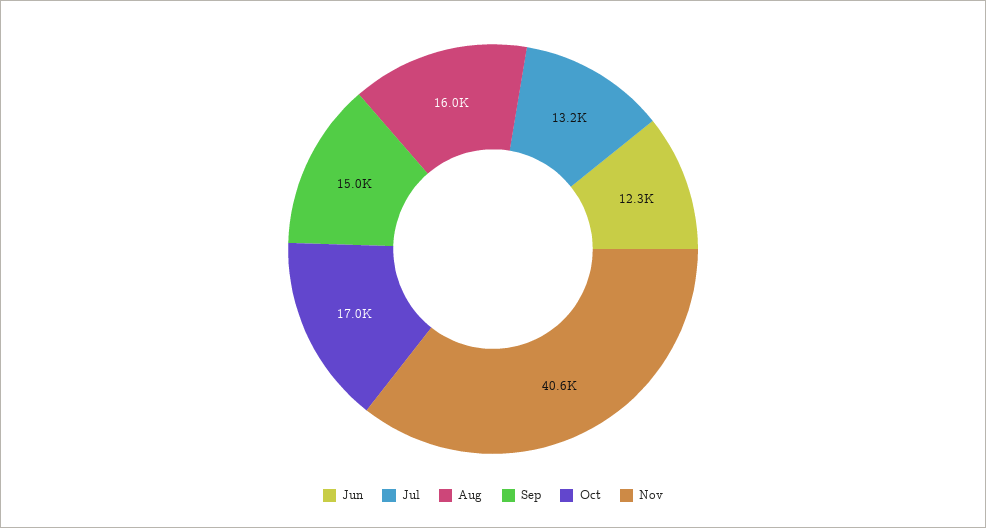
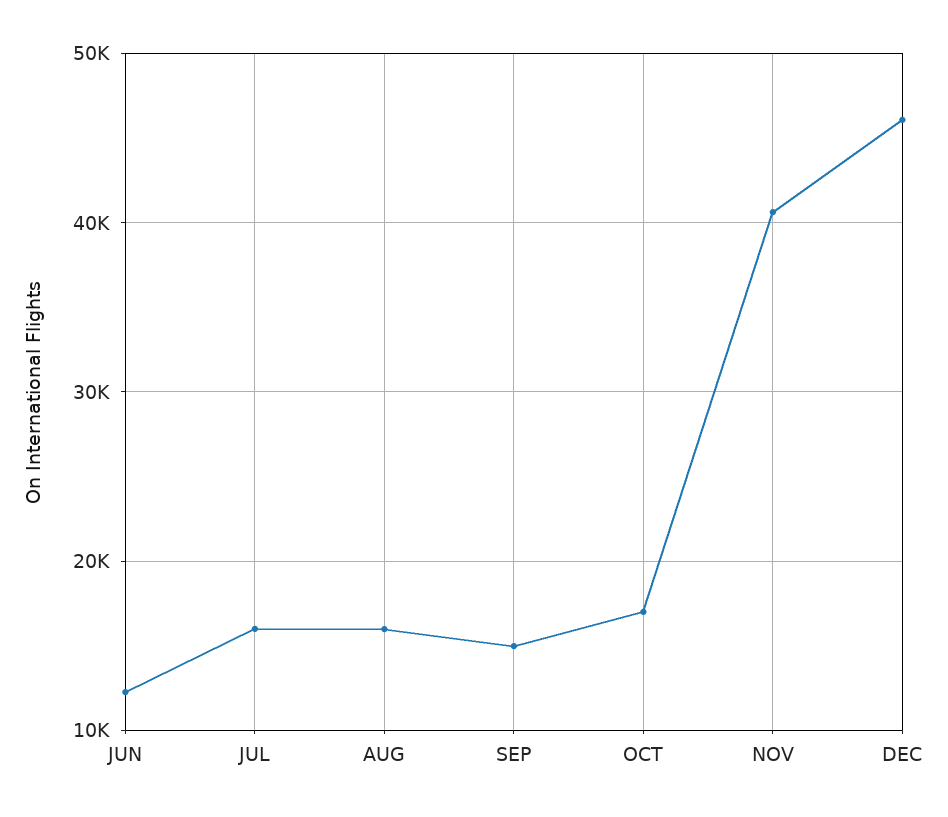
Jul: 13200 -> 16000
DEC: none -> 46000

